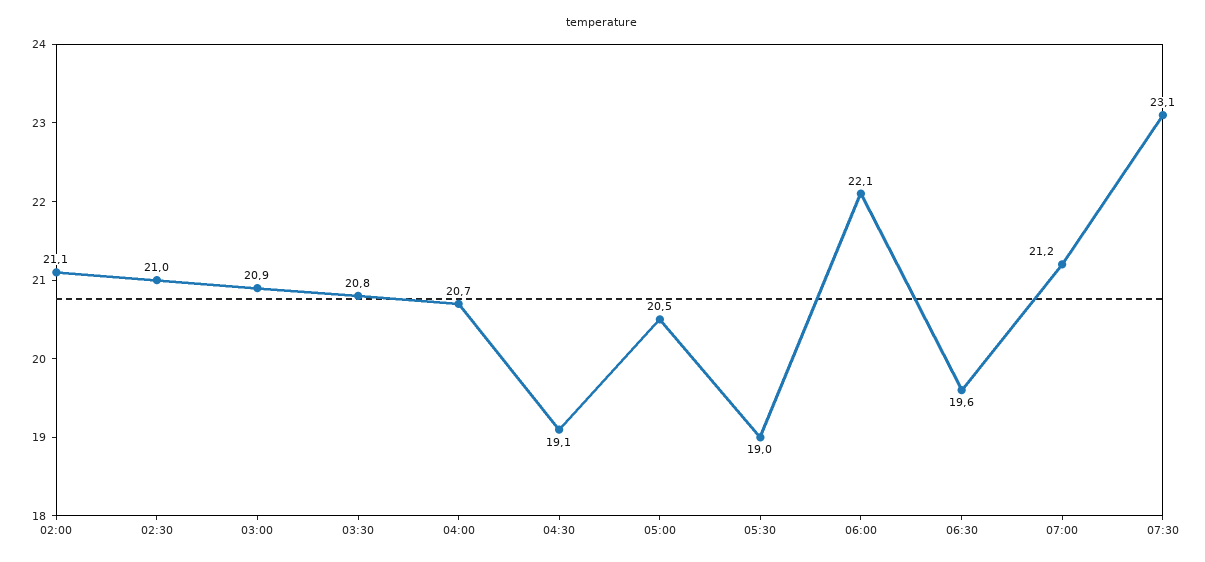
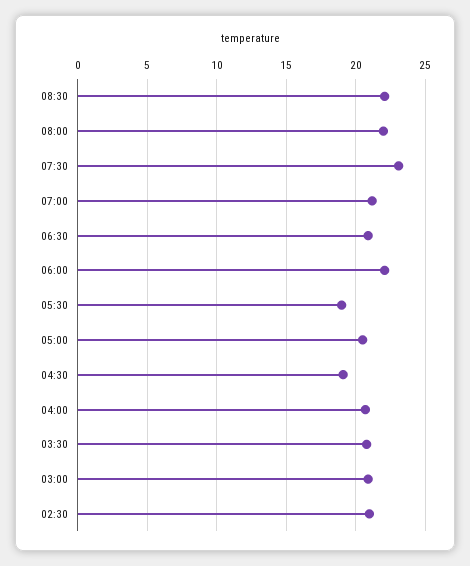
02:00: 21.1 -> none
06:30: 19.6 -> 21
08:30: none -> 22
08:00: none -> 22

